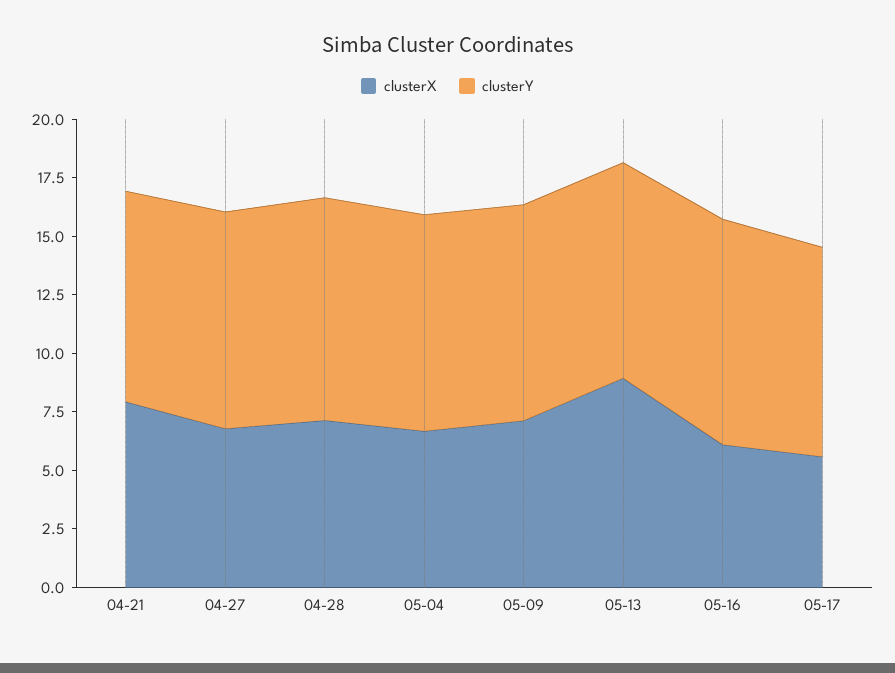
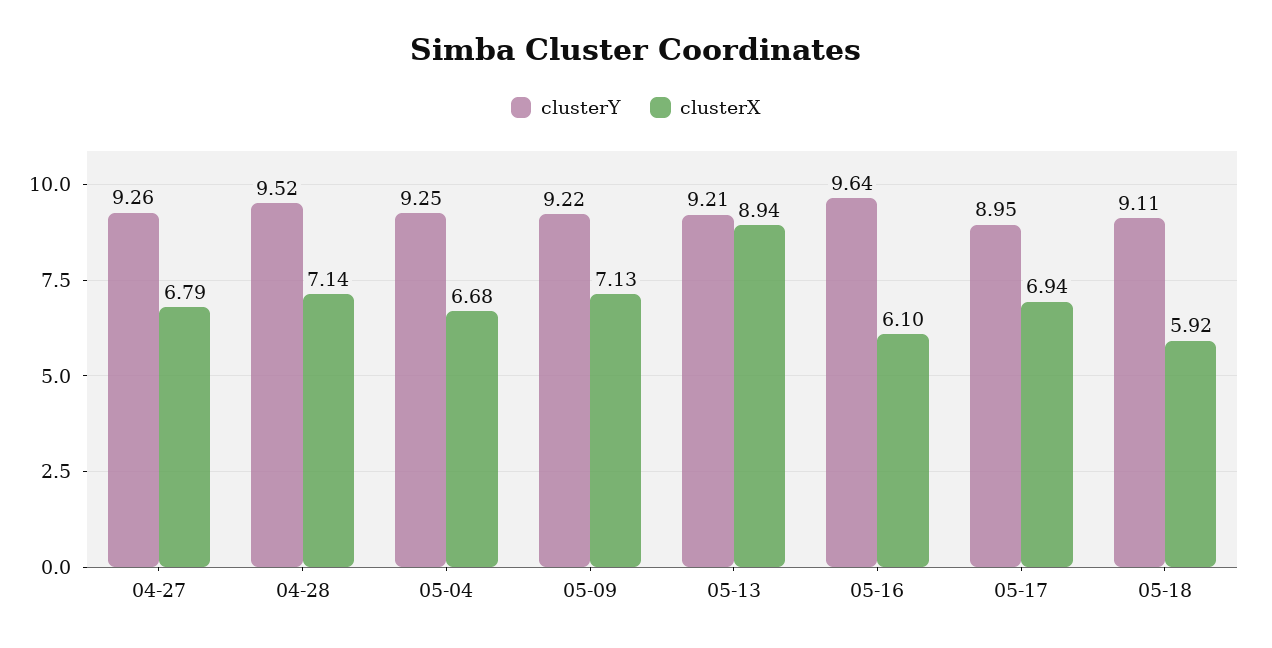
clusterX, 04-21: 8 -> none
clusterY, 04-21: 9 -> none
clusterX, 05-17: 5.5 -> 6.94
clusterY, 05-18: none -> 9.11
clusterX, 05-18: none -> 5.92

